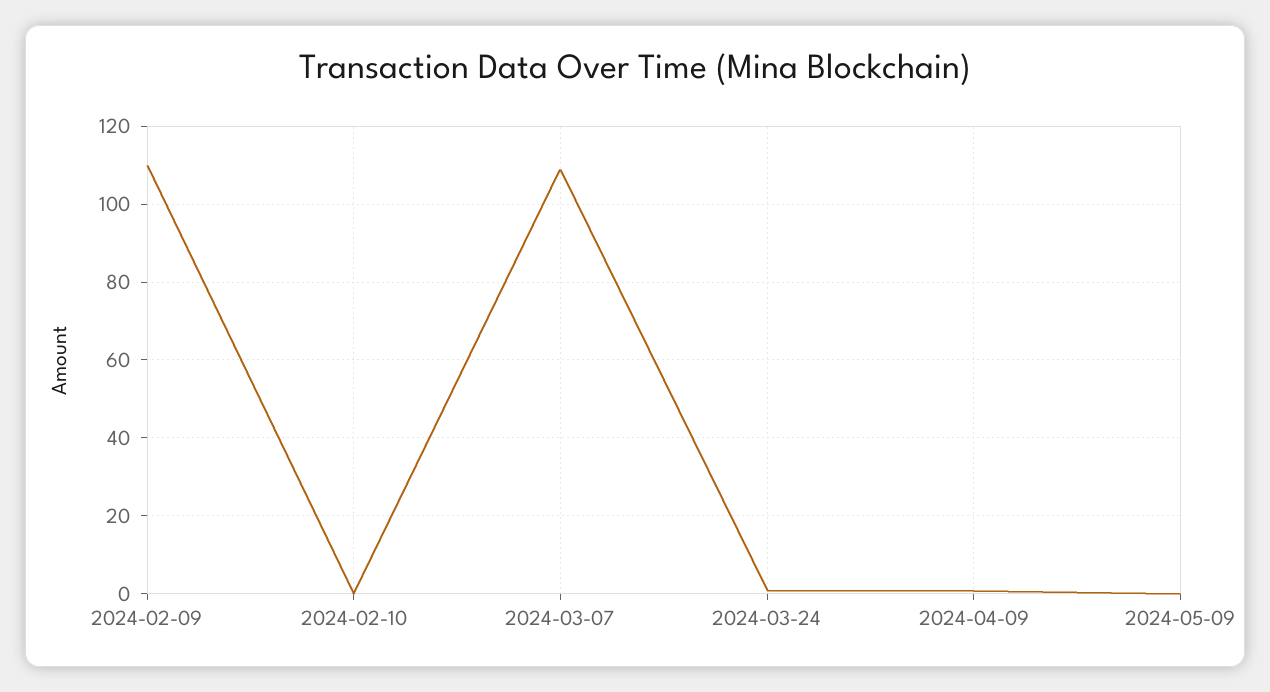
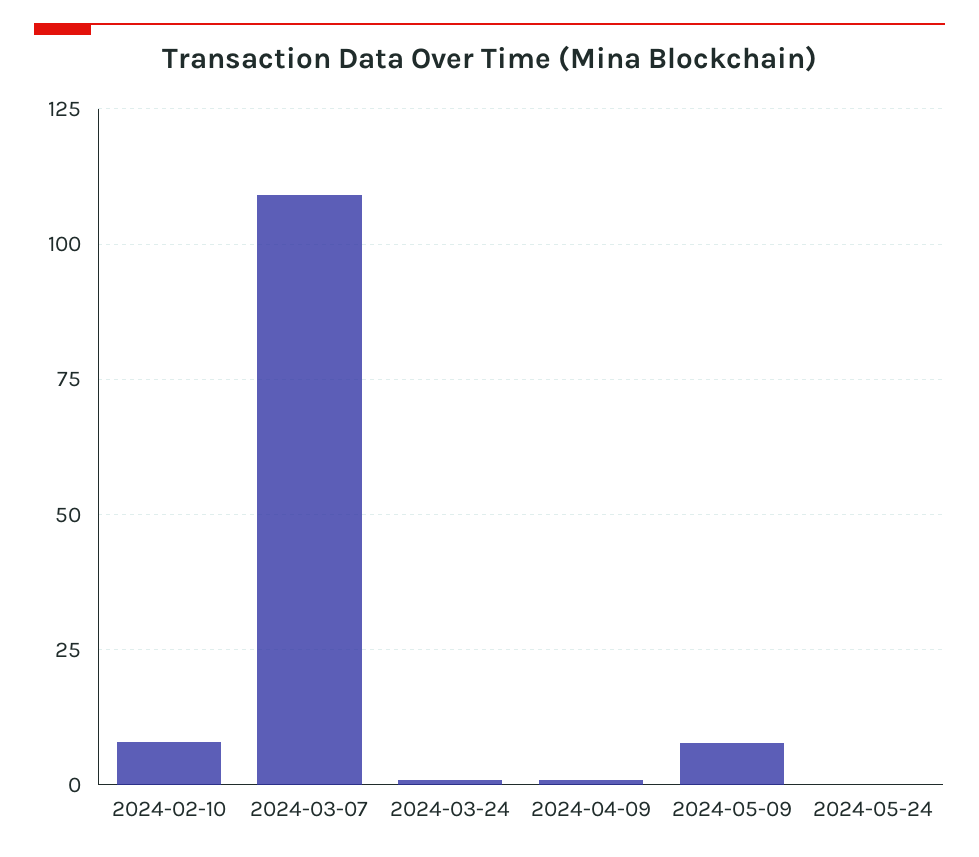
2024-02-09: 110 -> none
2024-02-10: 0 -> 7.5
2024-05-09: 0 -> 7.5
2024-05-24: none -> 0

